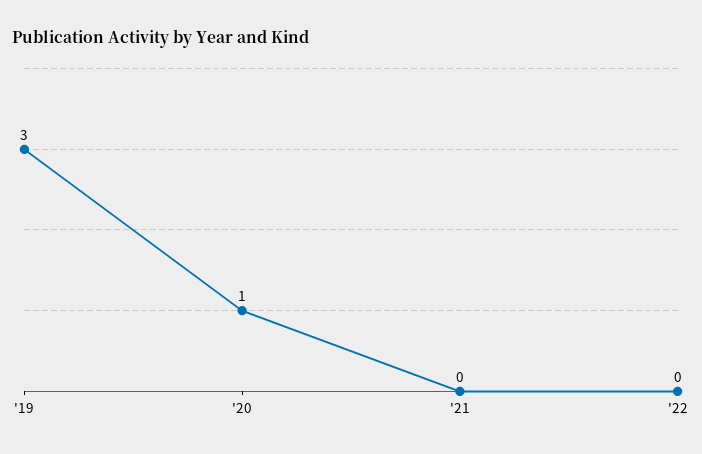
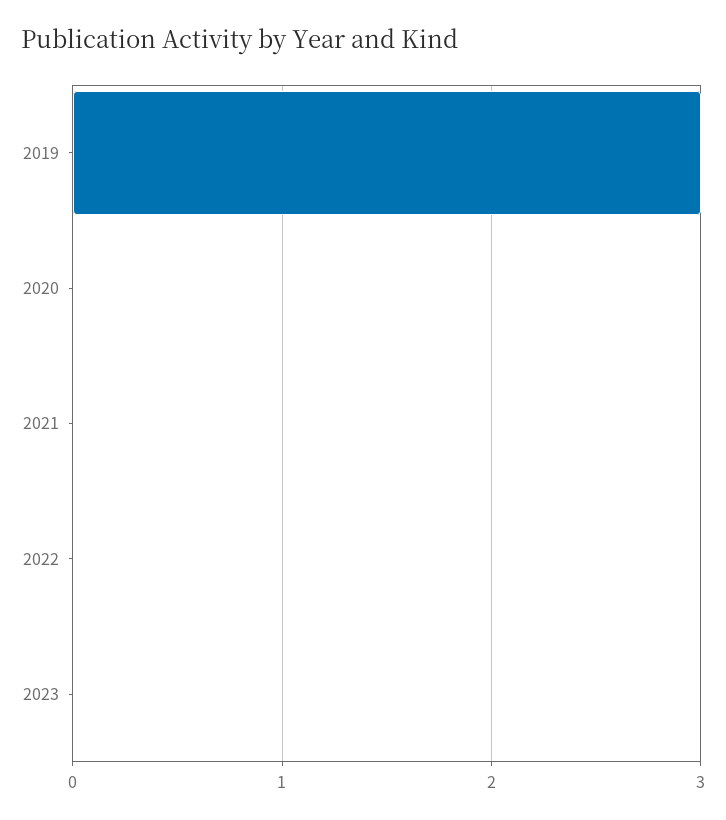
'20: 1 -> 0
2023: none -> 0

